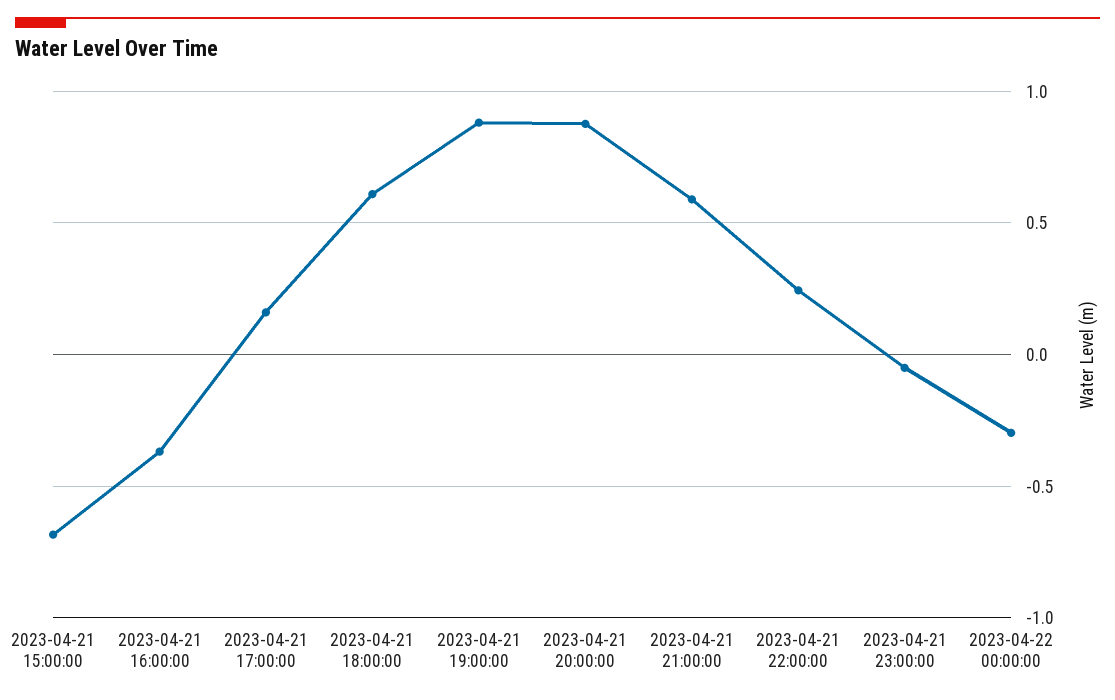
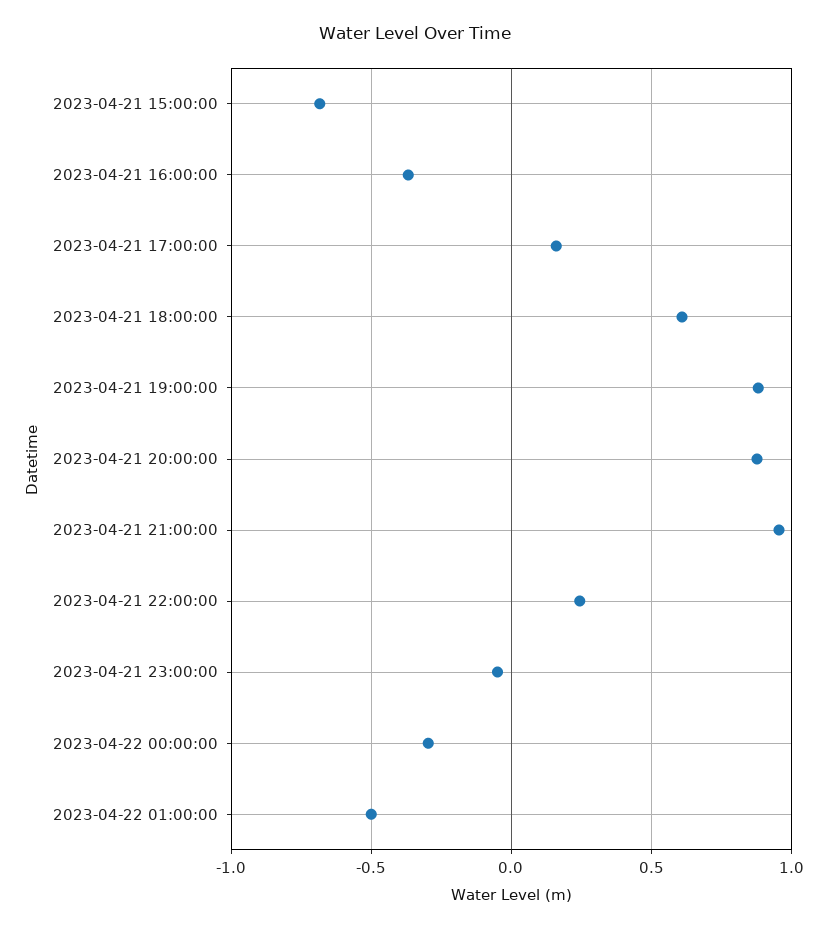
2023-04-21 21:00:00: 0.6 -> 0.95
2023-04-22 01:00:00: none -> -0.5

